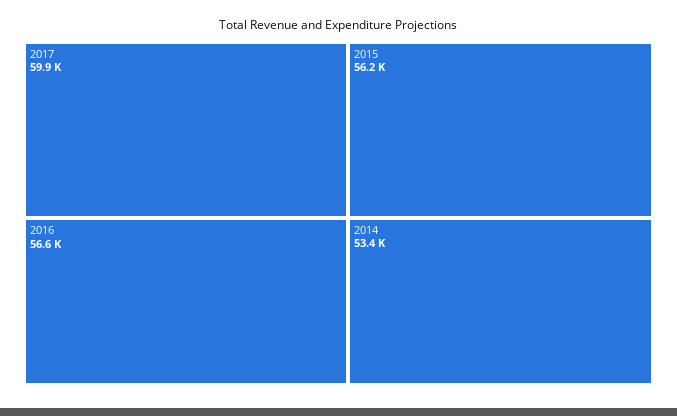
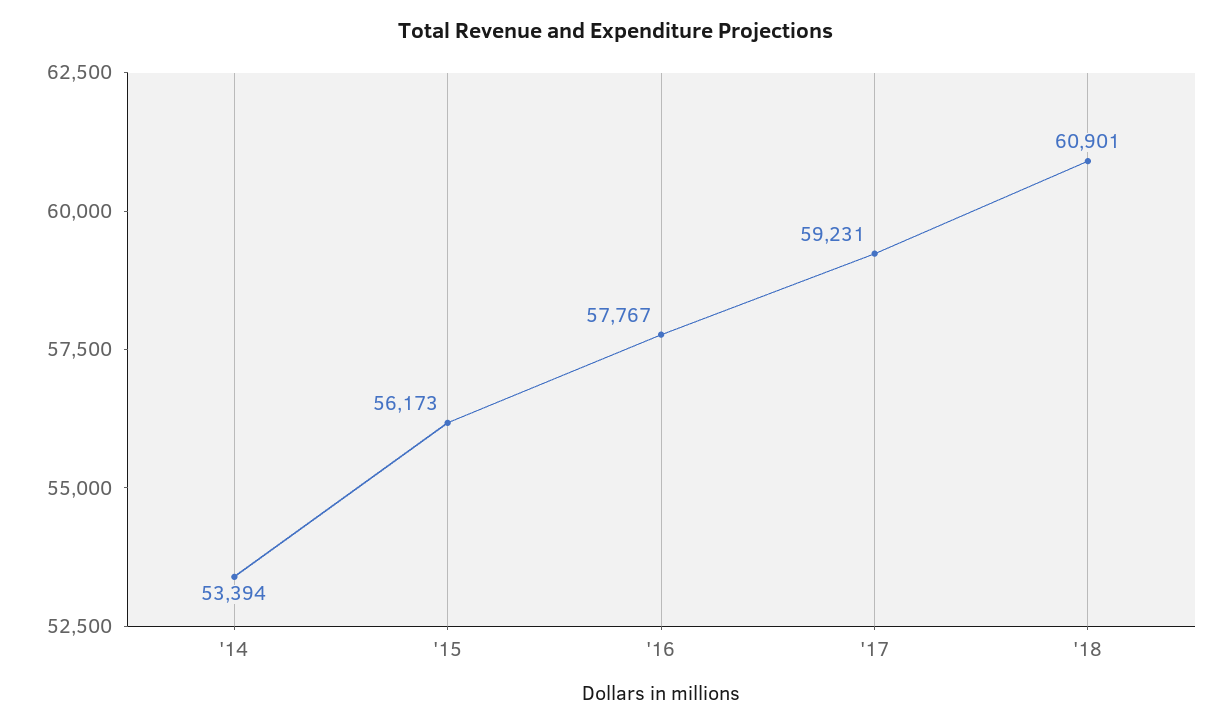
2017: 59900 -> 59231
2016: 56600 -> 57767
'18: none -> 60901

